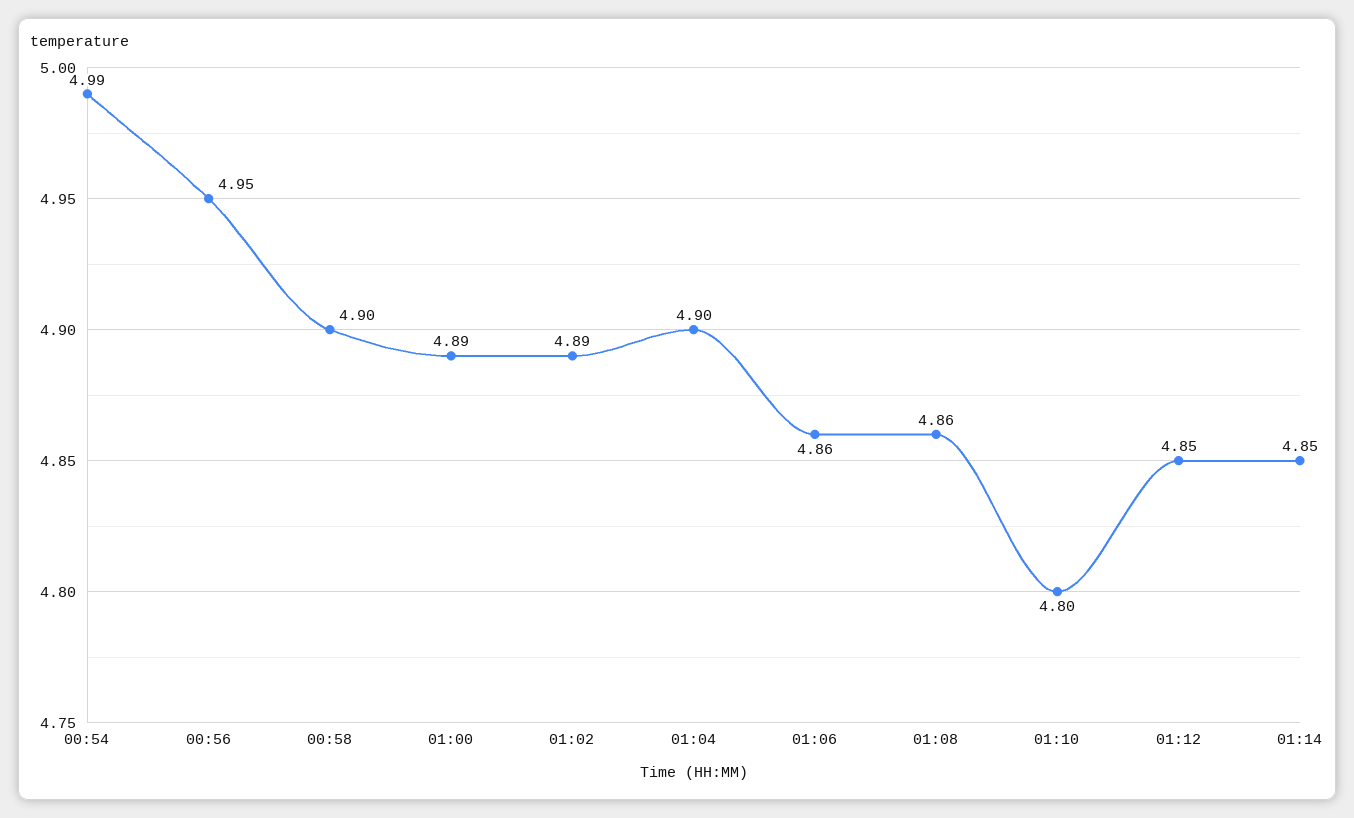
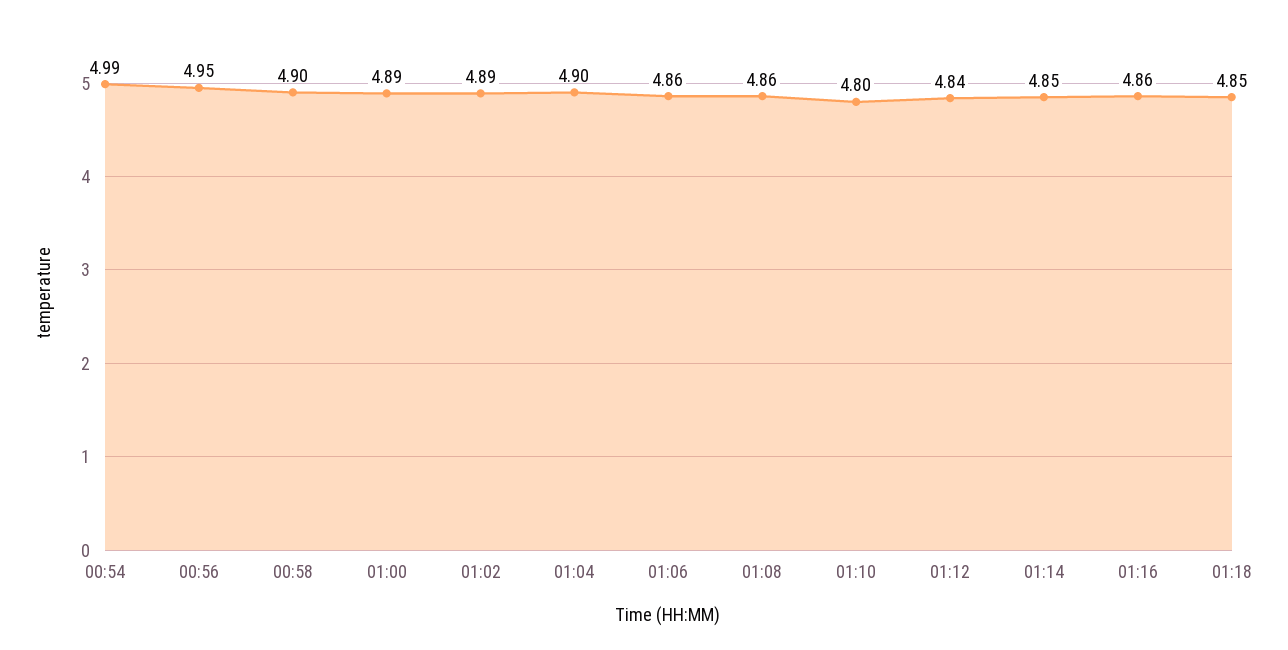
01:12: 4.85 -> 4.84
01:16: none -> 4.86
01:18: none -> 4.85

